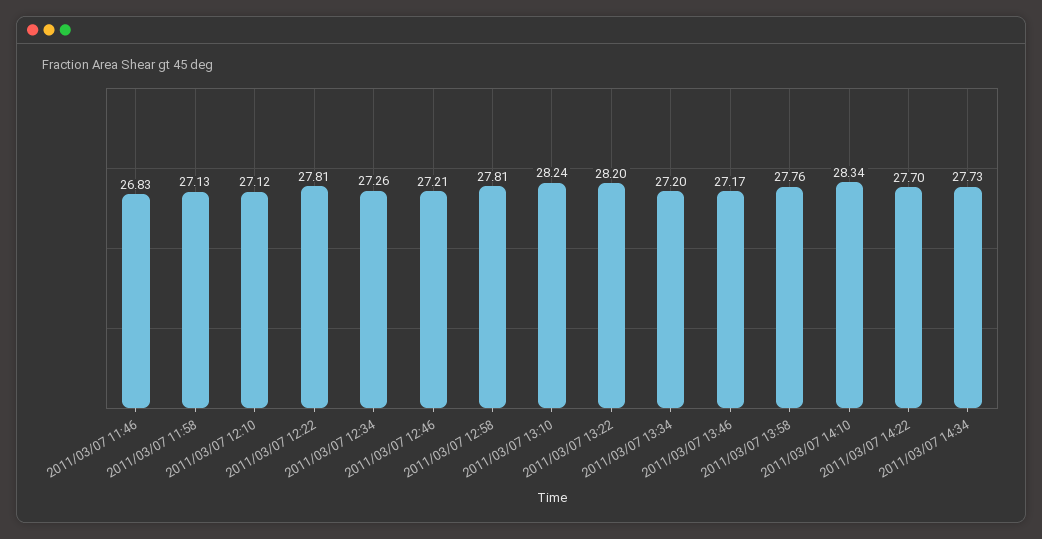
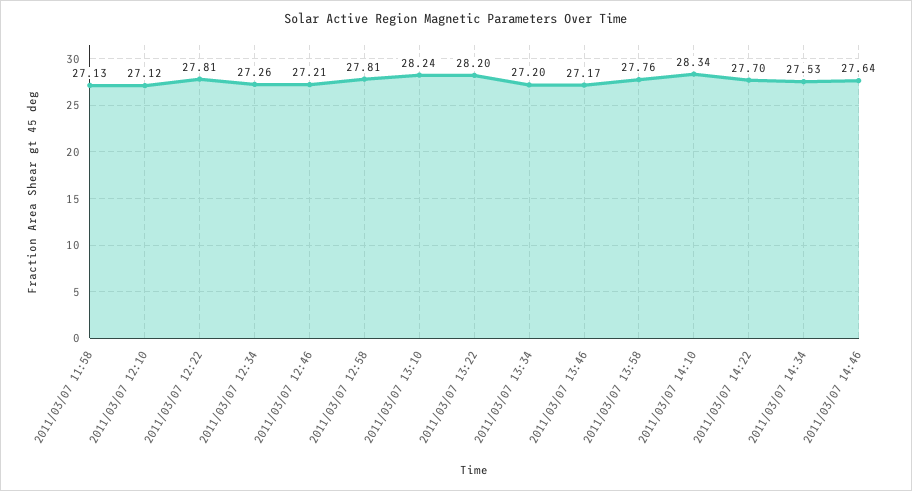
2011/03/07 11:46: 26.83 -> none
2011/03/07 14:34: 27.73 -> 27.53
2011/03/07 14:46: none -> 27.64

